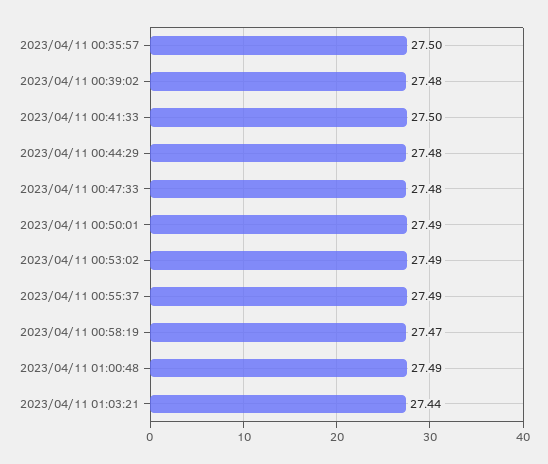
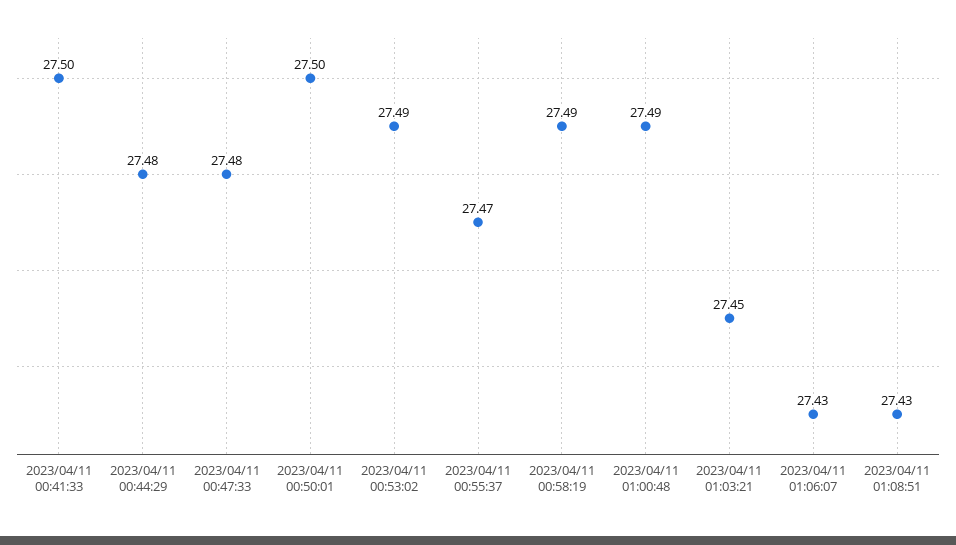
2023/04/11 00:35:57: 27.5 -> none
2023/04/11 00:39:02: 27.48 -> none
2023/04/11 00:50:01: 27.49 -> 27.5
2023/04/11 00:55:37: 27.49 -> 27.47
2023/04/11 00:58:19: 27.47 -> 27.49
2023/04/11 01:03:21: 27.44 -> 27.45
2023/04/11 01:06:07: none -> 27.43
2023/04/11 01:08:51: none -> 27.43

